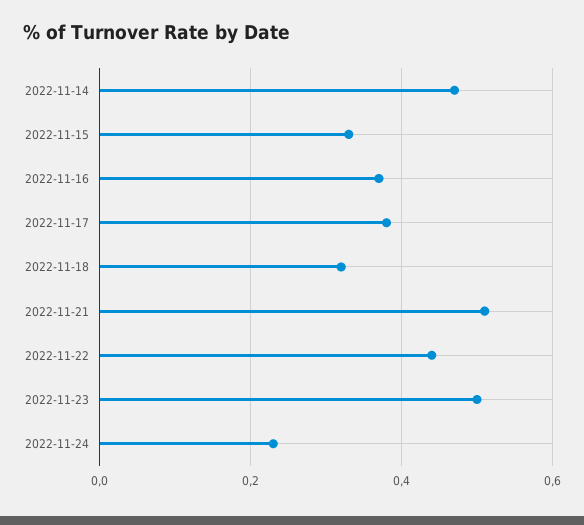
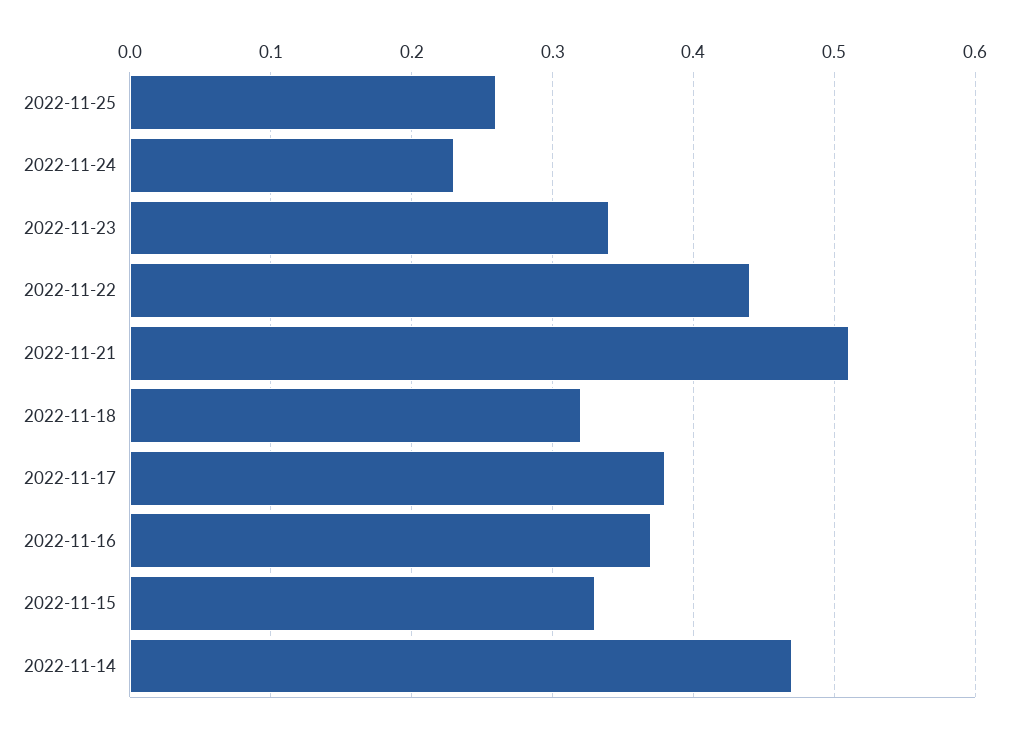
2022-11-23: 0.5 -> 0.34
2022-11-25: none -> 0.26

